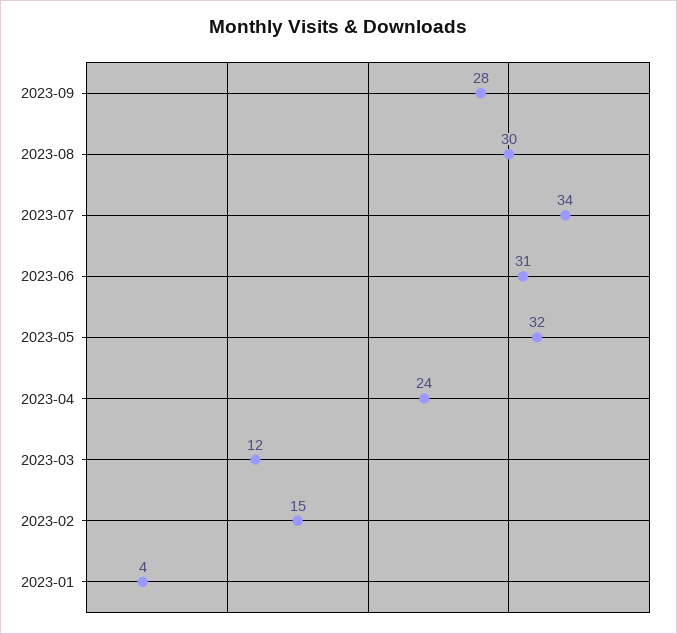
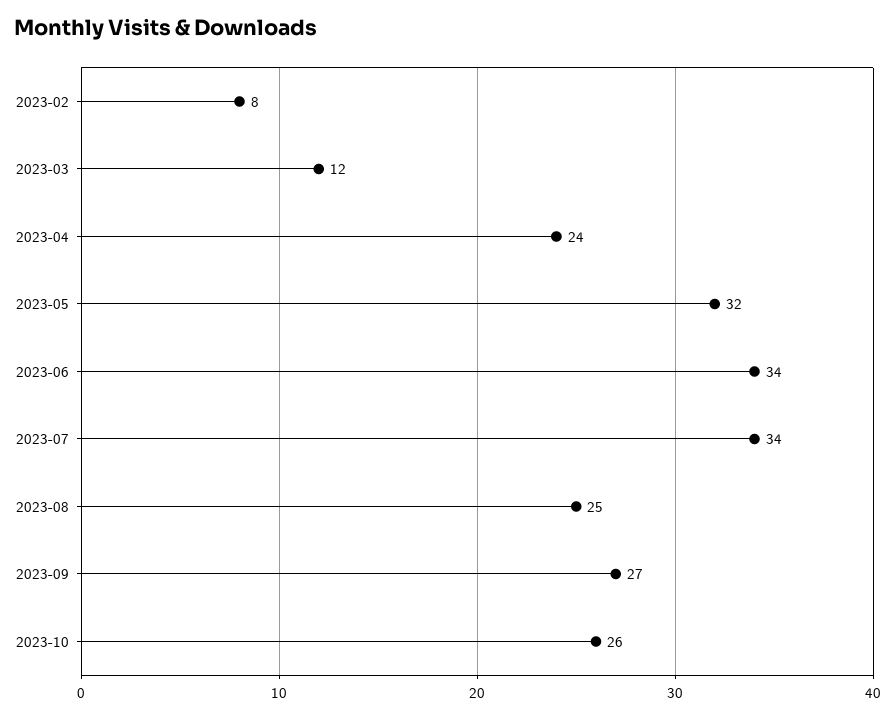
2023-09: 28 -> 27
2023-08: 30 -> 25
2023-06: 31 -> 34
2023-02: 15 -> 8
2023-01: 4 -> none
2023-10: none -> 26

